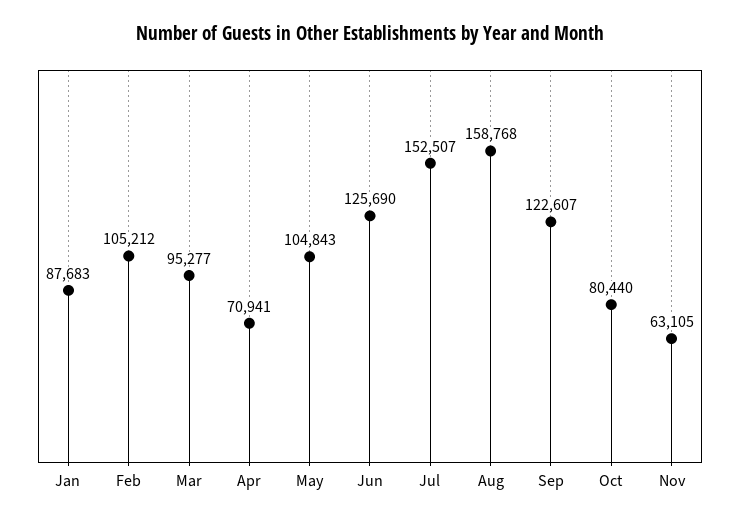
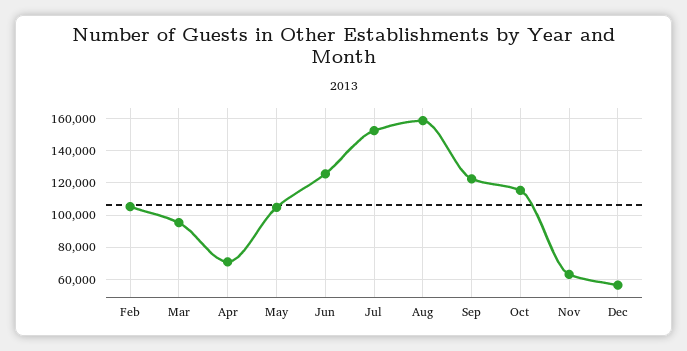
Jan: 87683 -> none
Oct: 80440 -> 115000
Dec: none -> 55000

